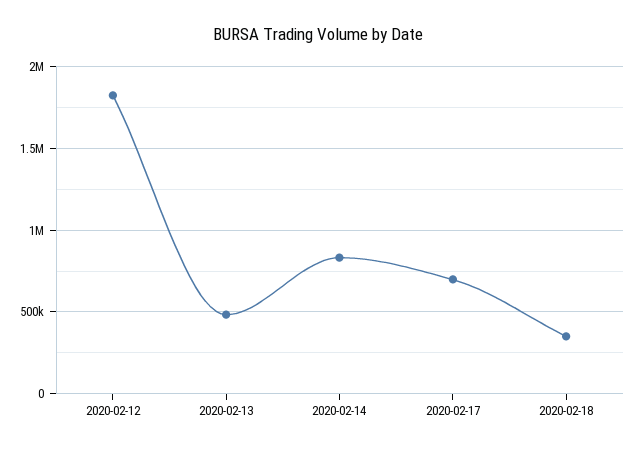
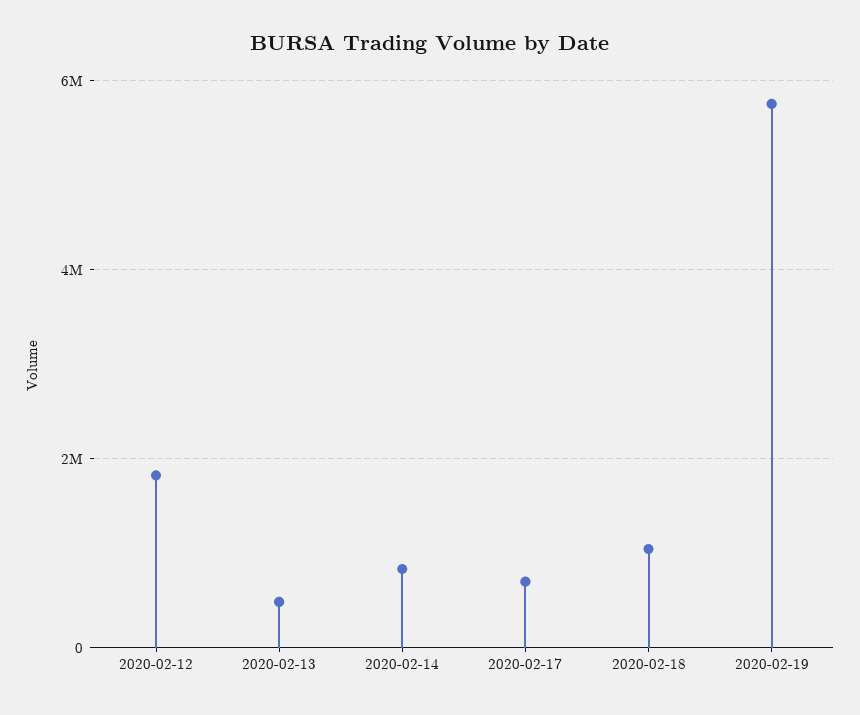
2020-02-18: 350000 -> 1000000
2020-02-19: none -> 5800000

